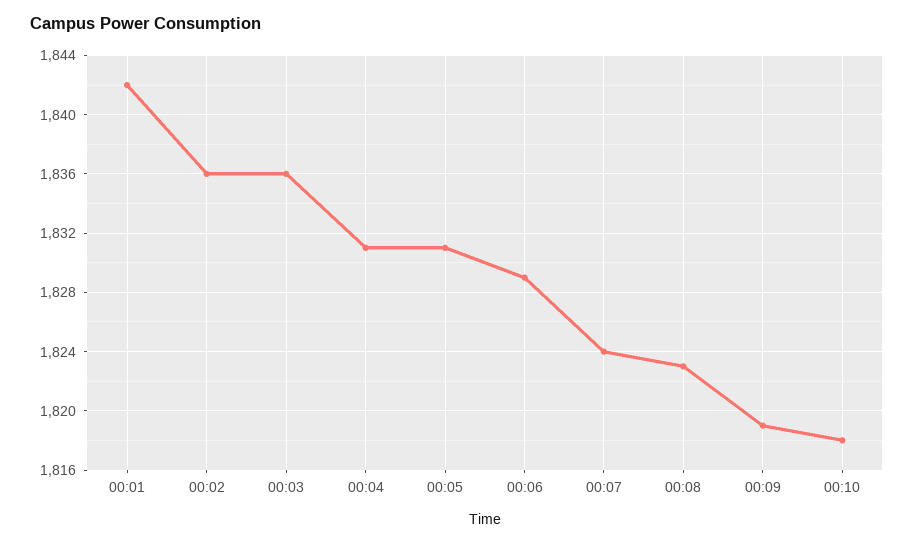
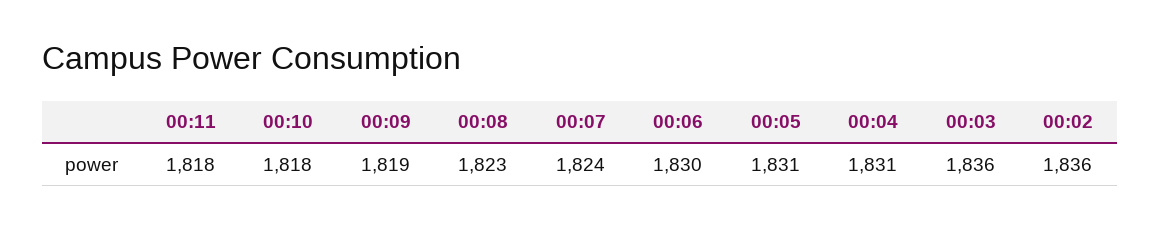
00:01: 1842 -> none
00:06: 1829 -> 1830
00:11: none -> 1818

